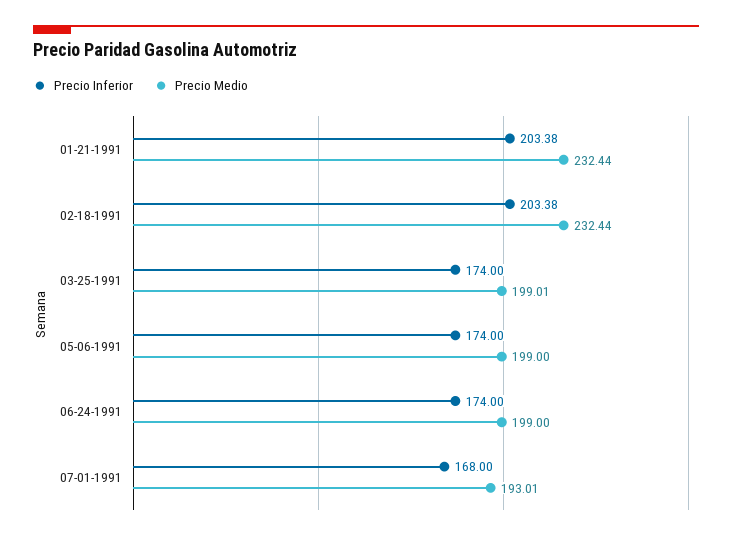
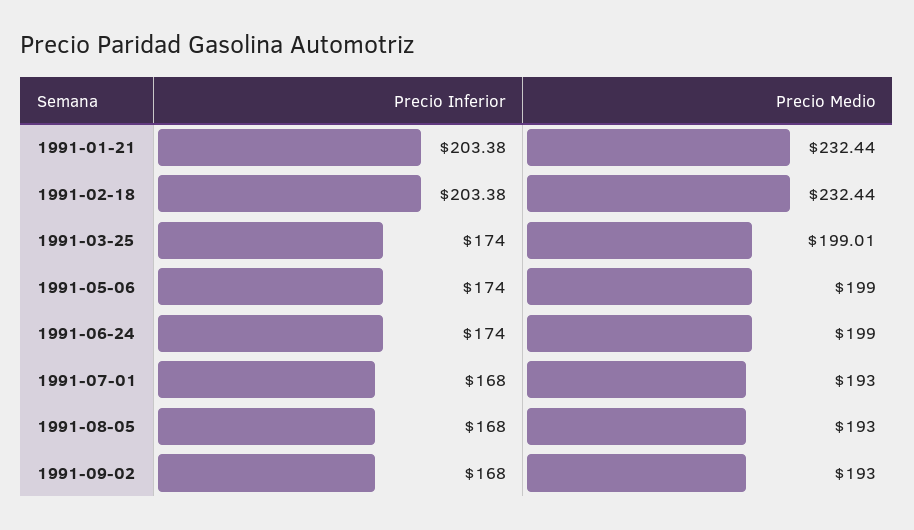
Precio Medio, 07-01-1991: 193.01 -> 193
Precio Inferior, 1991-08-05: none -> 168
Precio Medio, 1991-08-05: none -> 193
Precio Inferior, 1991-09-02: none -> 168
Precio Medio, 1991-09-02: none -> 193

